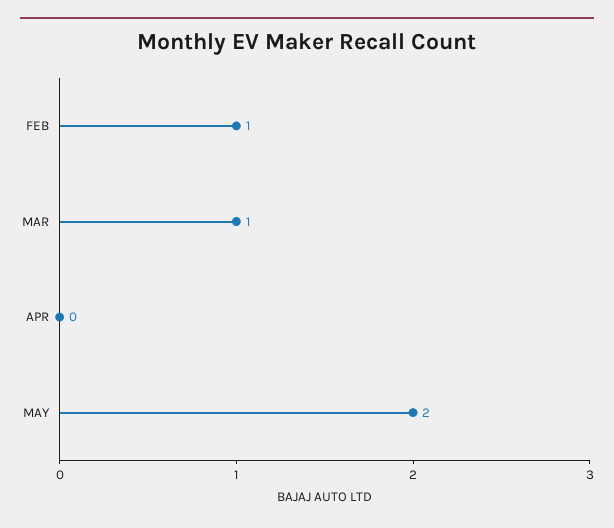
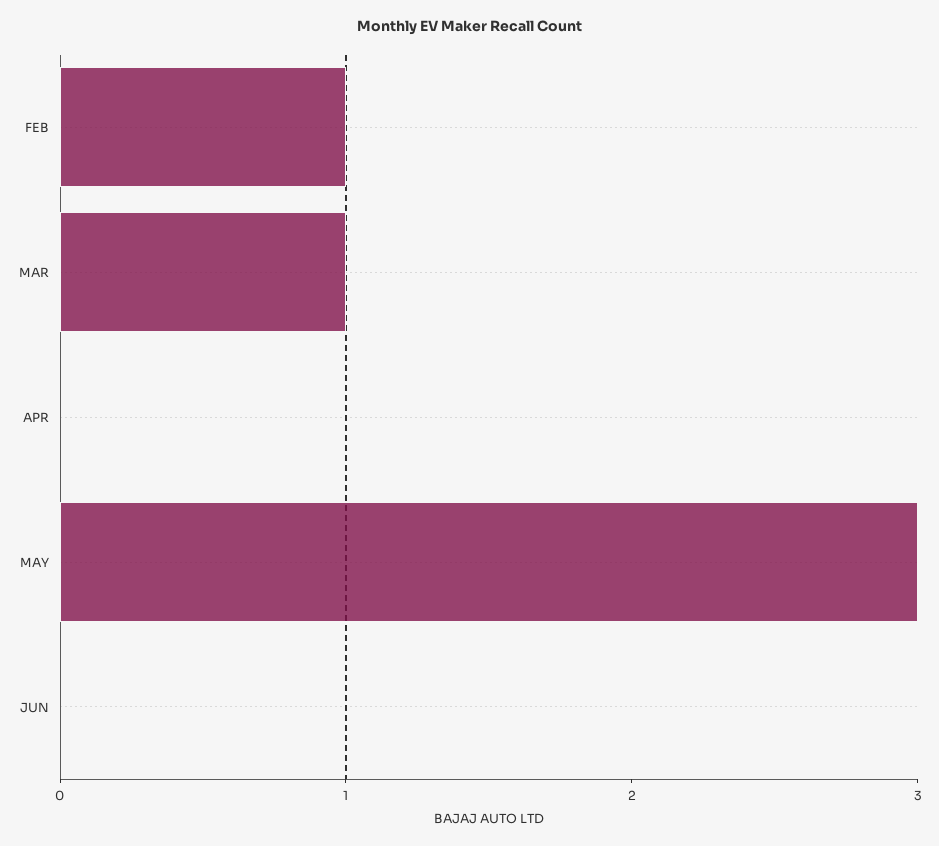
MAY: 2 -> 3
JUN: none -> 0

